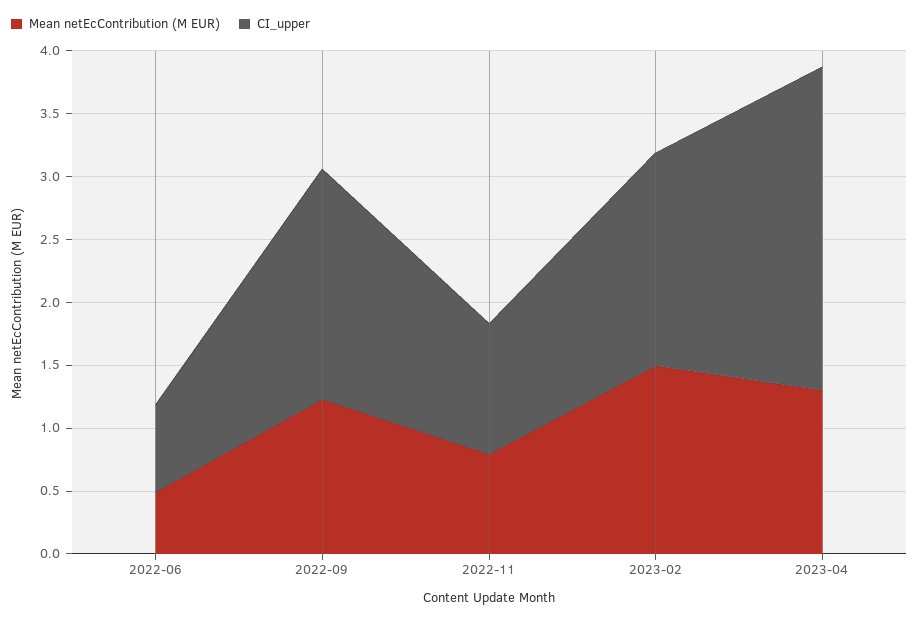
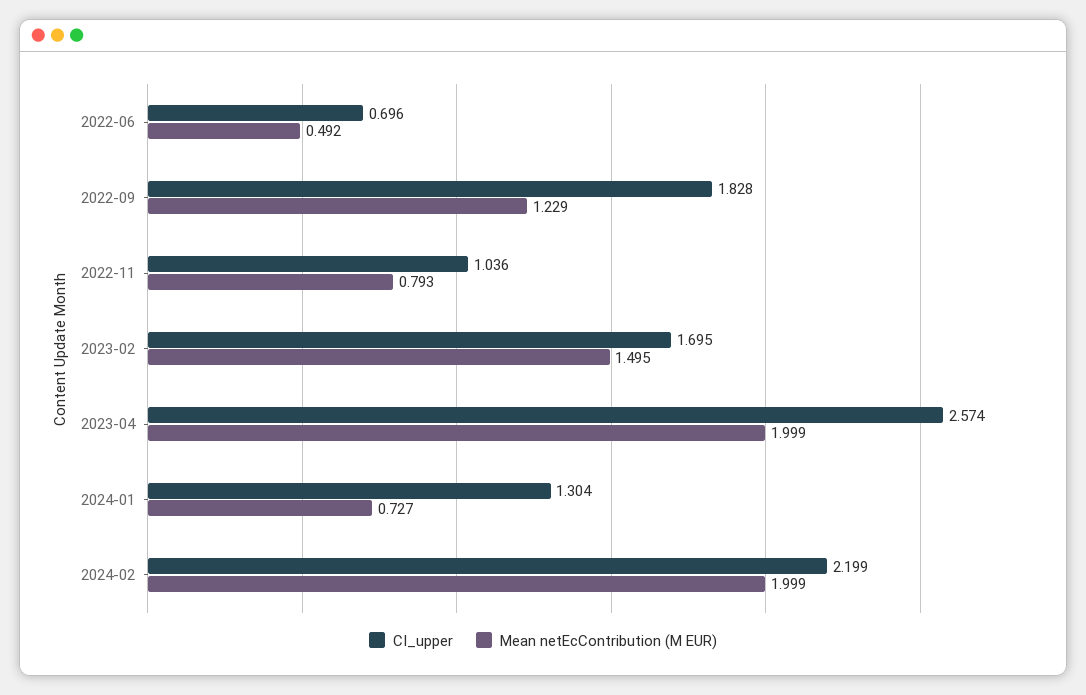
Mean netEcContribution (M EUR), 2023-04: 1.3 -> 1.999
CI_upper, 2024-01: none -> 1.304
Mean netEcContribution (M EUR), 2024-01: none -> 0.727
CI_upper, 2024-02: none -> 2.199
Mean netEcContribution (M EUR), 2024-02: none -> 1.999

